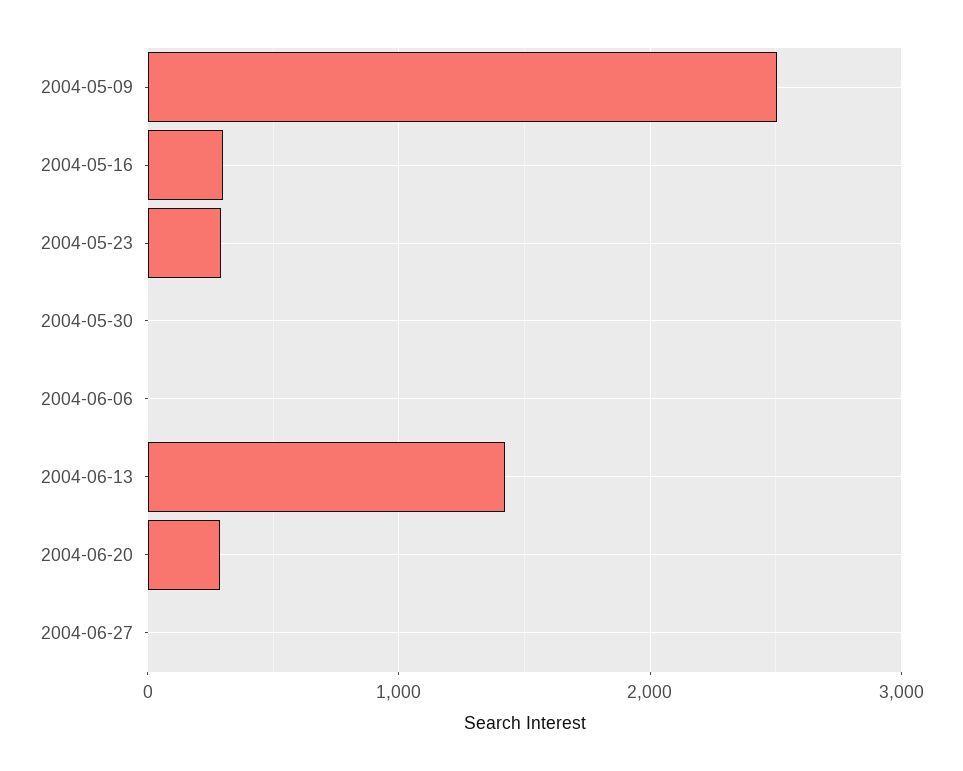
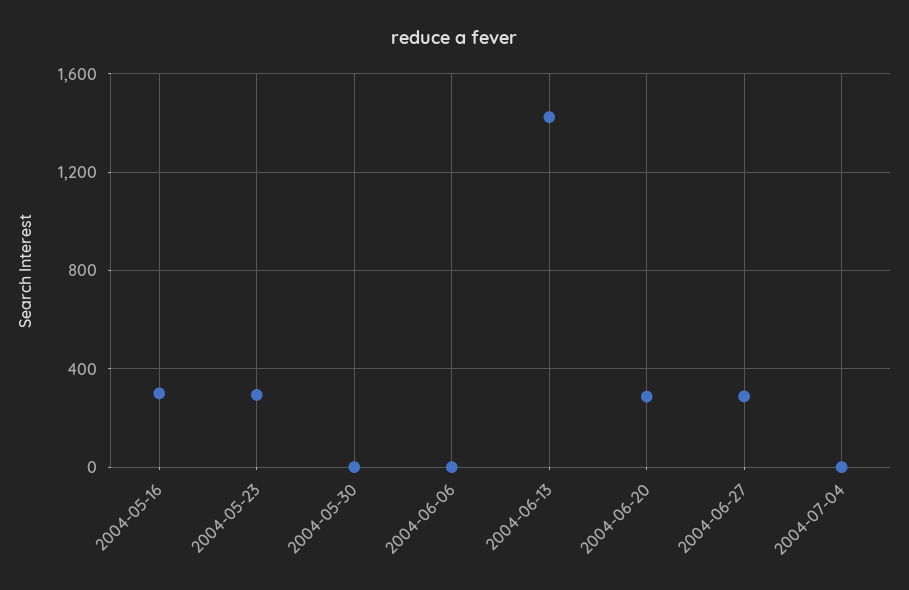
2004-05-09: 2500 -> none
2004-06-27: 0 -> 300
2004-07-04: none -> 0

